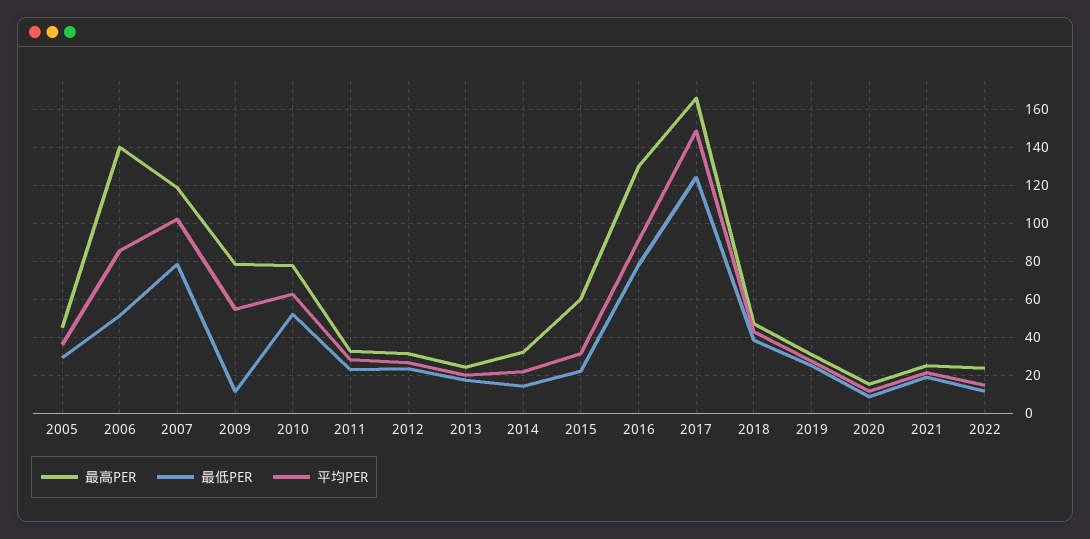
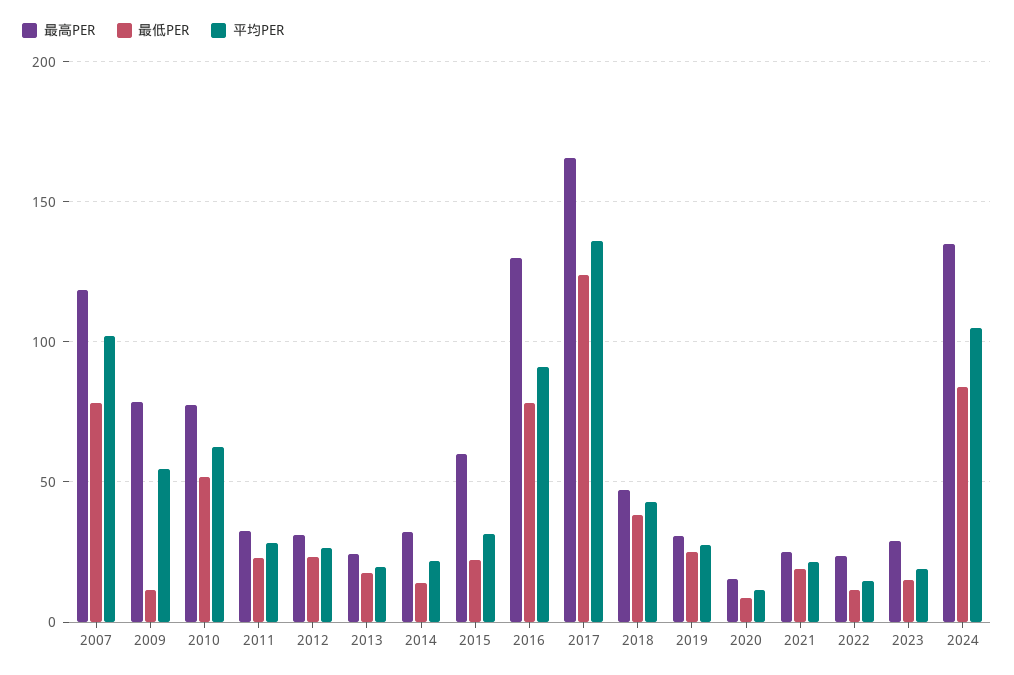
最高PER, 2005: 45 -> none
最低PER, 2005: 30 -> none
平均PER, 2005: 35 -> none
最高PER, 2006: 140 -> none
最低PER, 2006: 50 -> none
平均PER, 2006: 85 -> none
平均PER, 2017: 150 -> 135
最高PER, 2023: none -> 30
最低PER, 2023: none -> 15
平均PER, 2023: none -> 20
最高PER, 2024: none -> 135
最低PER, 2024: none -> 85
平均PER, 2024: none -> 105

